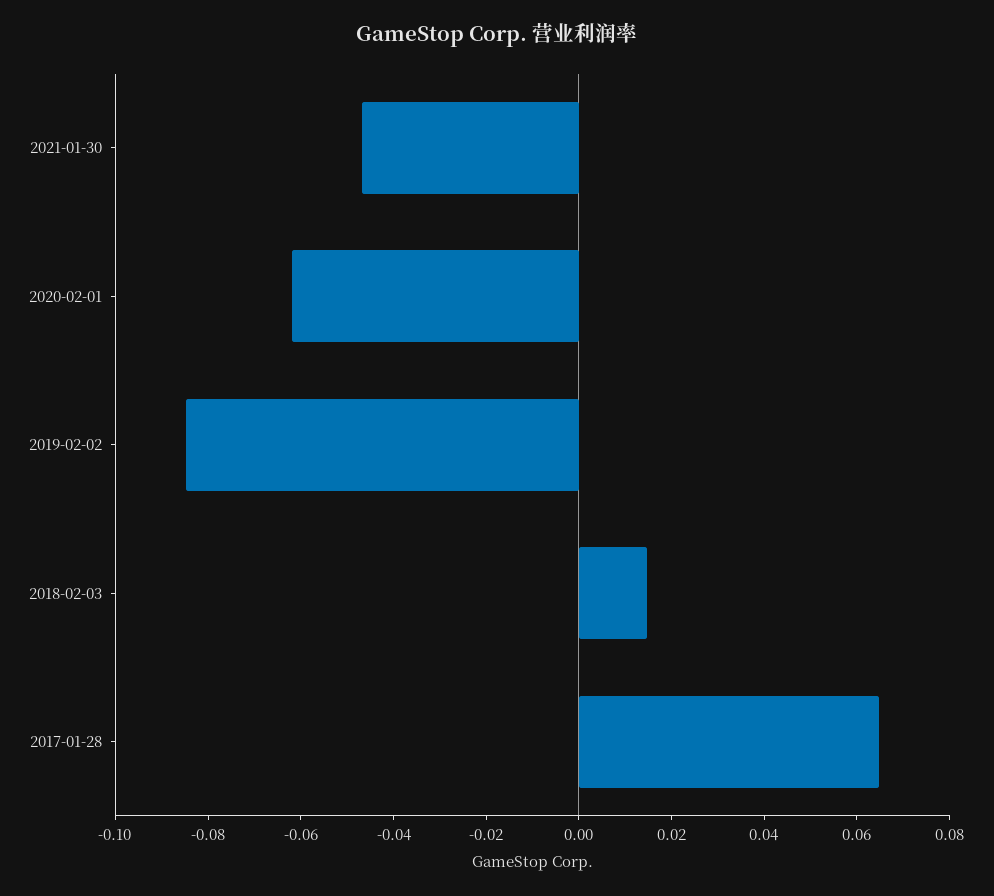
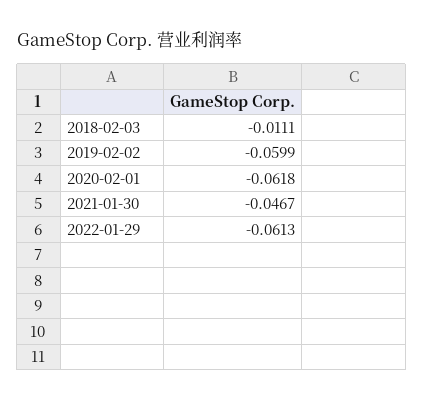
2019-02-02: -0.085 -> -0.0599
2018-02-03: 0.015 -> -0.0111
2017-01-28: 0.065 -> none
2022-01-29: none -> -0.0613

